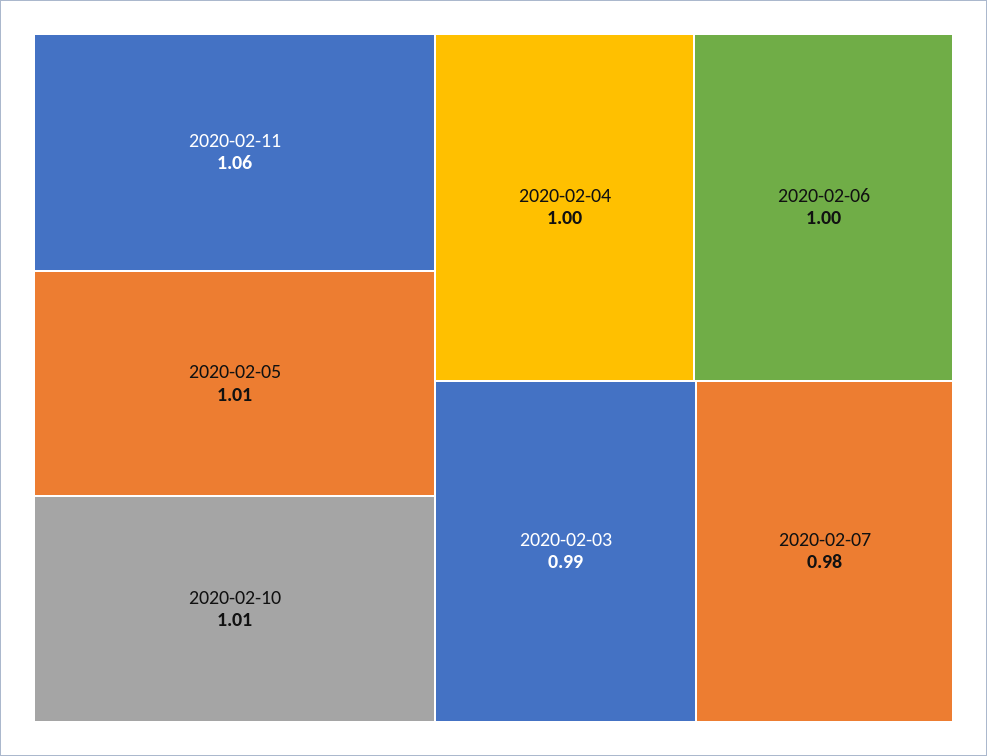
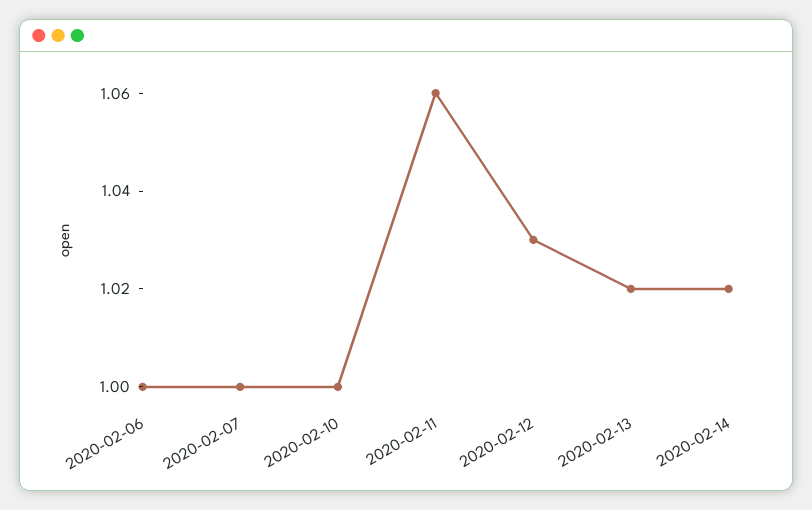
2020-02-05: 1.01 -> none
2020-02-10: 1.01 -> 1
2020-02-04: 1 -> none
2020-02-03: 0.99 -> none
2020-02-07: 0.98 -> 1
2020-02-12: none -> 1.03
2020-02-13: none -> 1.02
2020-02-14: none -> 1.02

